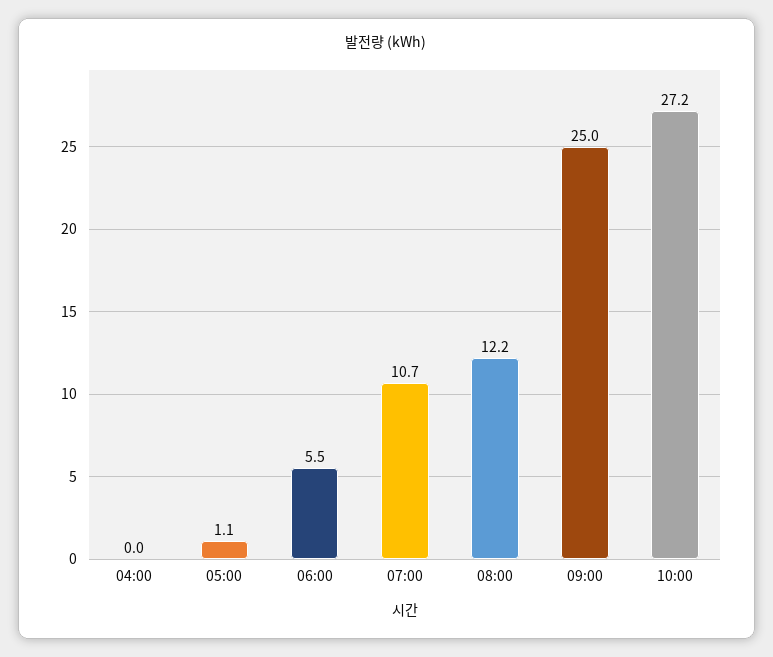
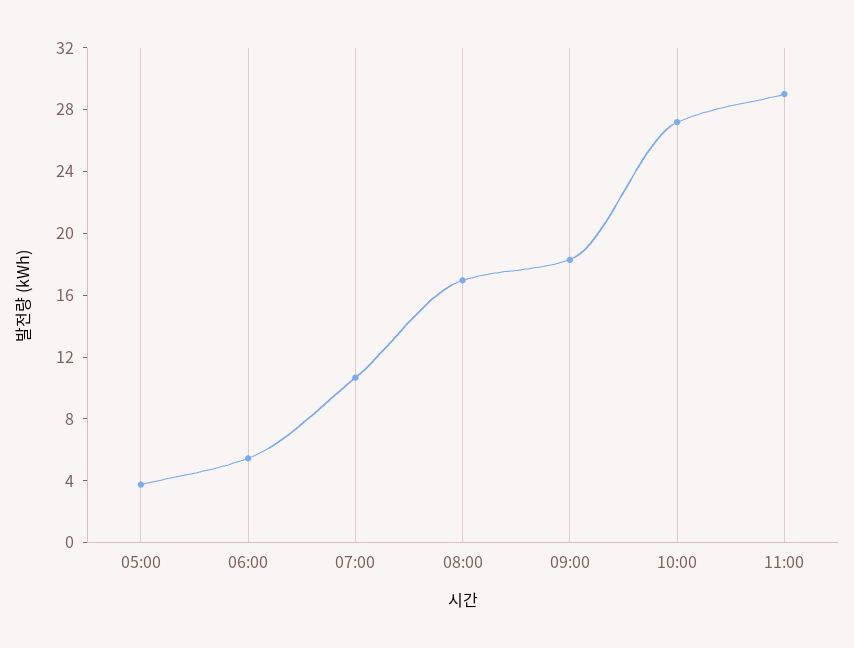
04:00: 0 -> none
05:00: 1.1 -> 4
08:00: 12.2 -> 17
09:00: 25 -> 18
11:00: none -> 29

